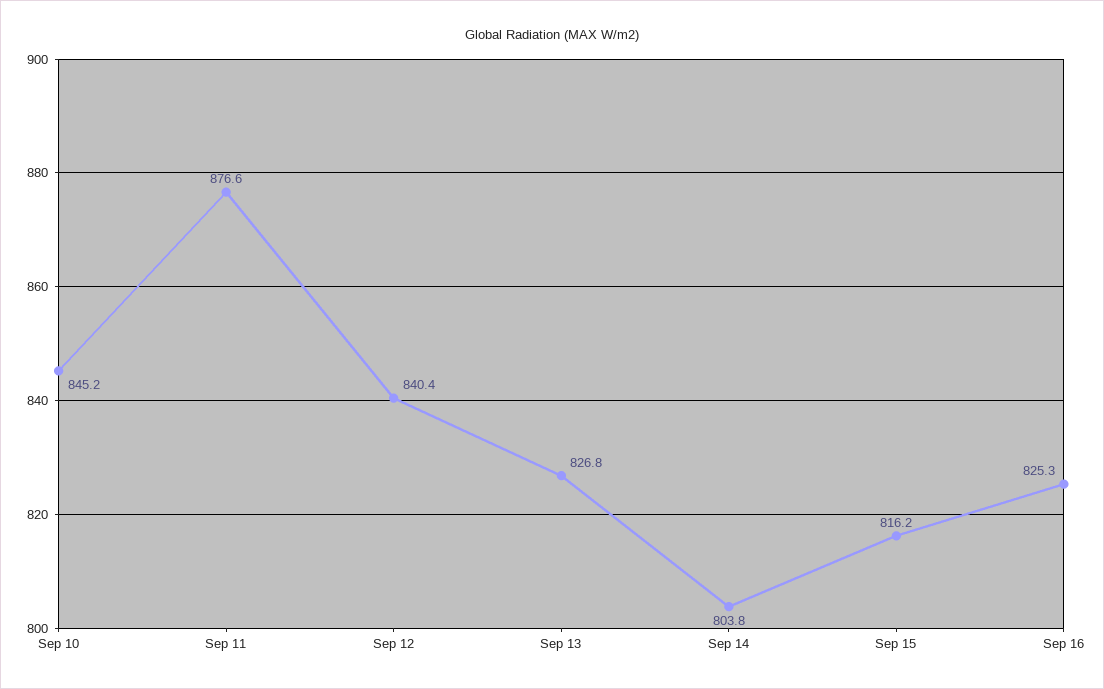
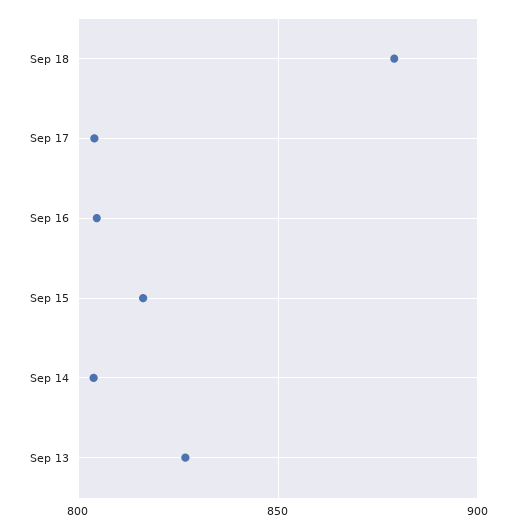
Sep 10: 845.2 -> none
Sep 11: 876.6 -> none
Sep 12: 840.4 -> none
Sep 16: 825.3 -> 805
Sep 18: none -> 880
Sep 17: none -> 805

